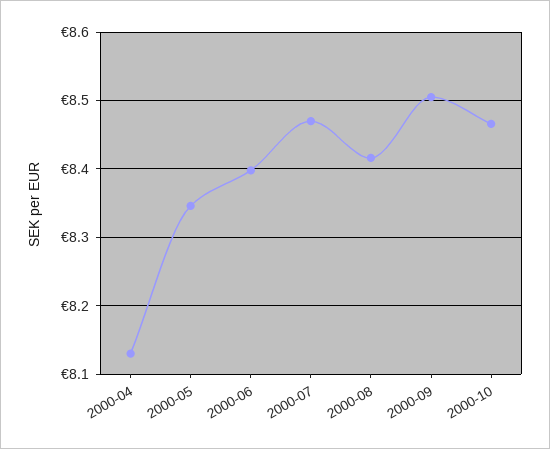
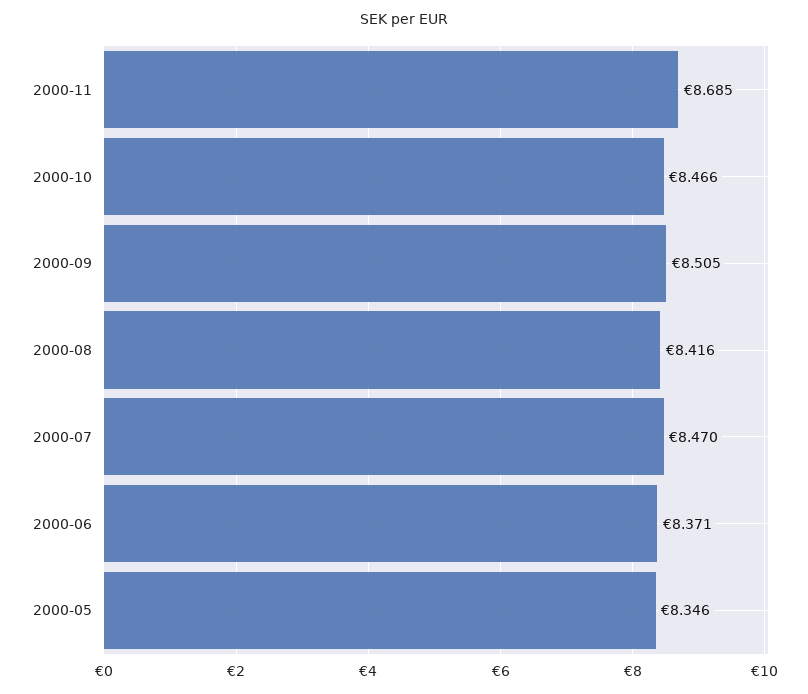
2000-04: 8.13 -> none
2000-06: 8.4 -> 8.371
2000-11: none -> 8.685

